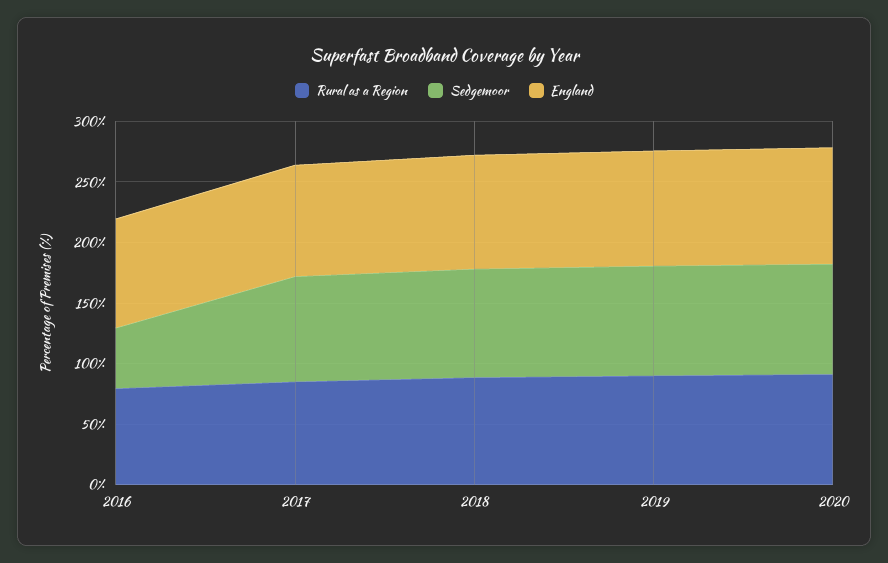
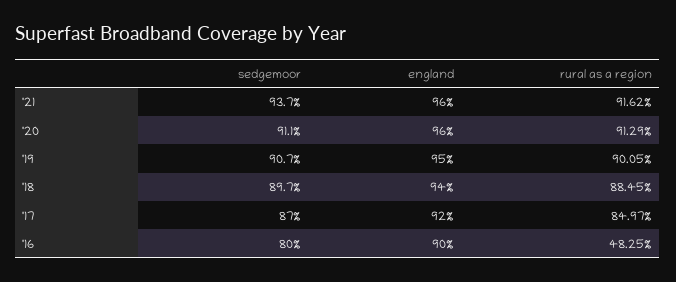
Rural as a Region, 2016: 80 -> 48.25
Sedgemoor, 2016: 50 -> 80
Sedgemoor, '21: none -> 93.7
England, '21: none -> 96
Rural as a Region, '21: none -> 91.62

